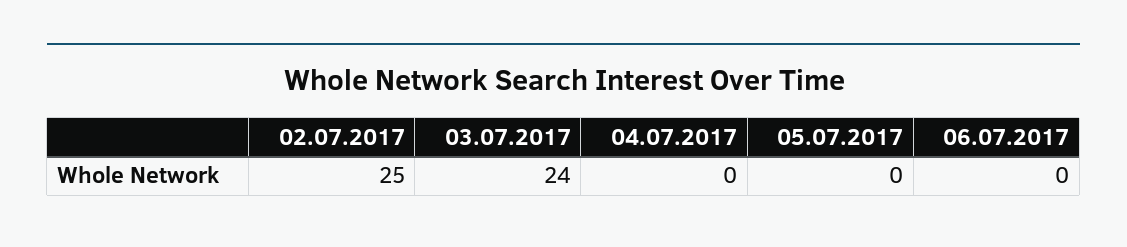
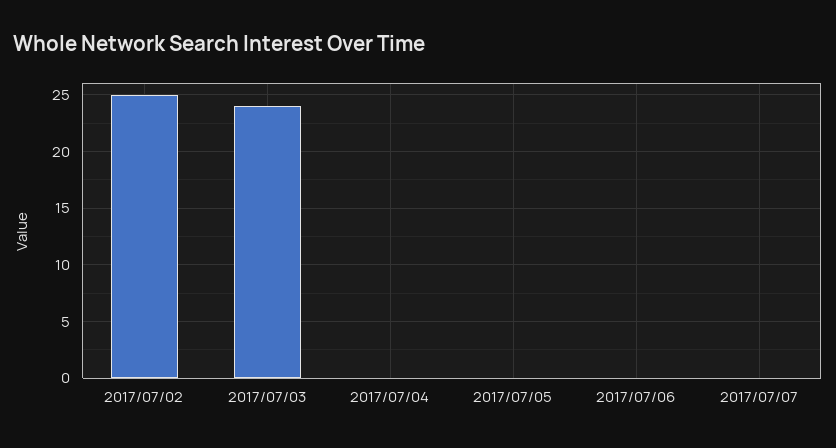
2017/07/07: none -> 0

